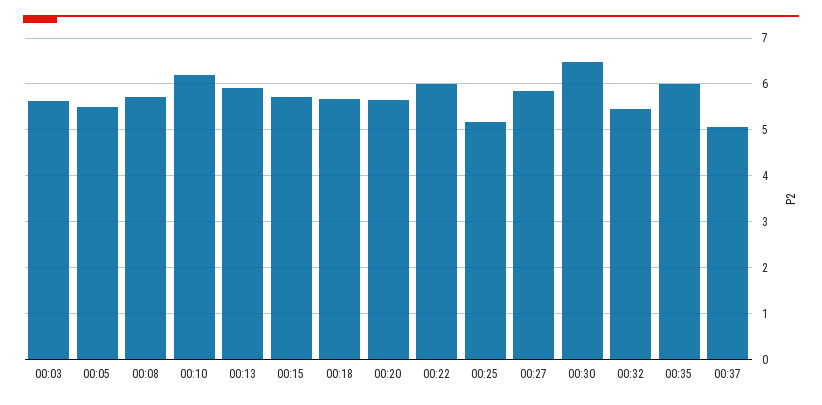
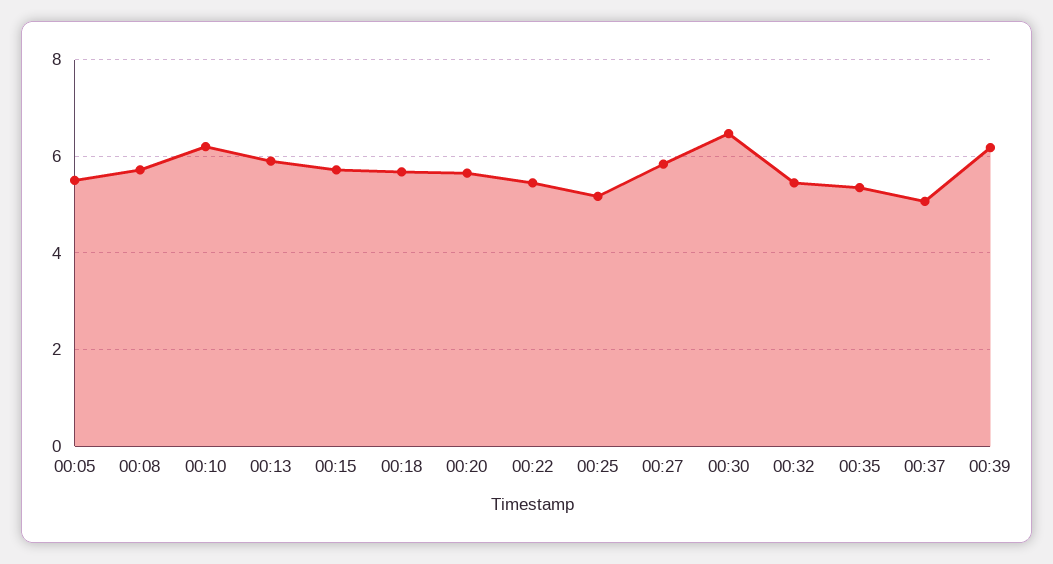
00:03: 5.6 -> none
00:22: 6 -> 5.4
00:35: 6 -> 5.4
00:39: none -> 6.2

